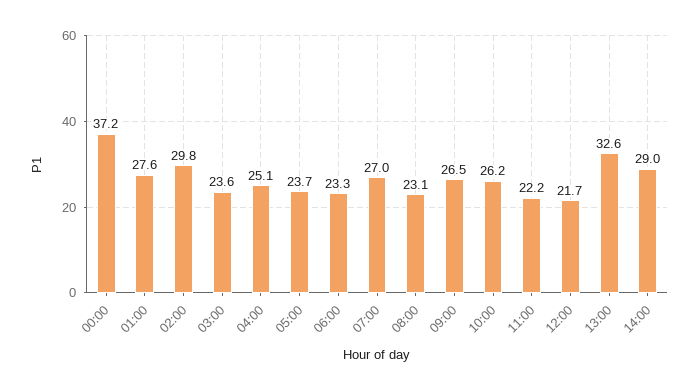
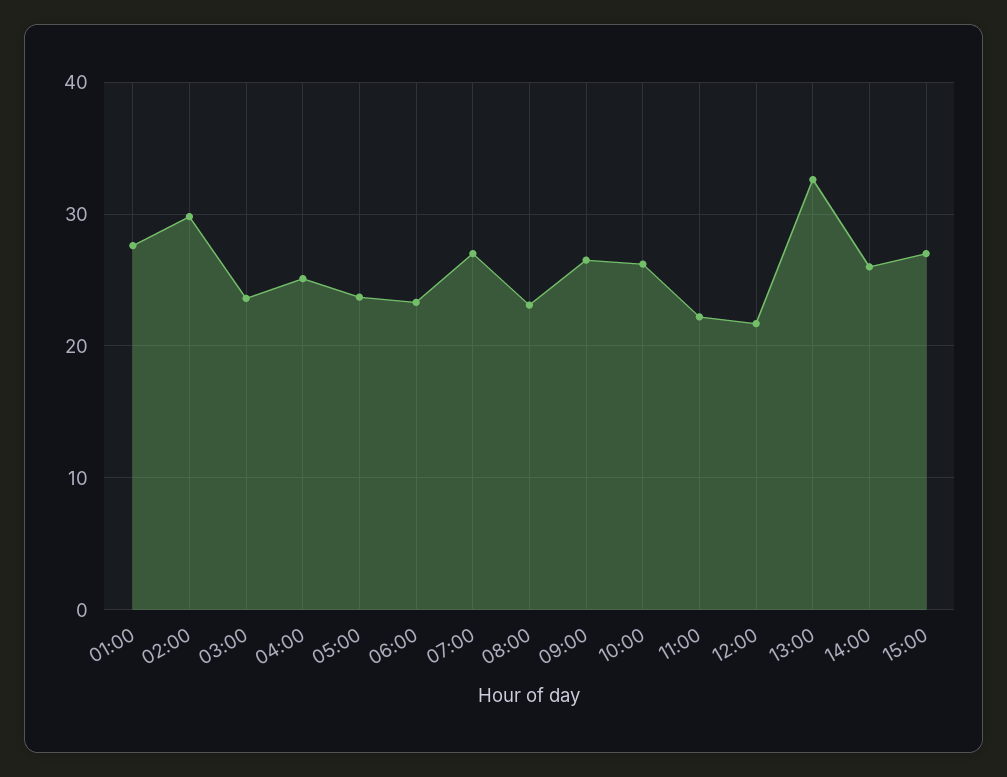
00:00: 37.2 -> none
14:00: 29 -> 26
15:00: none -> 27

